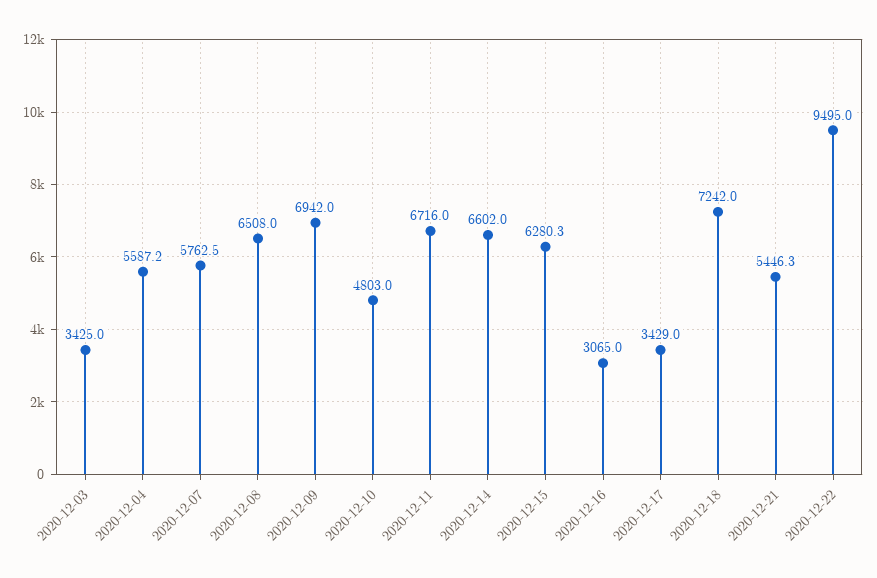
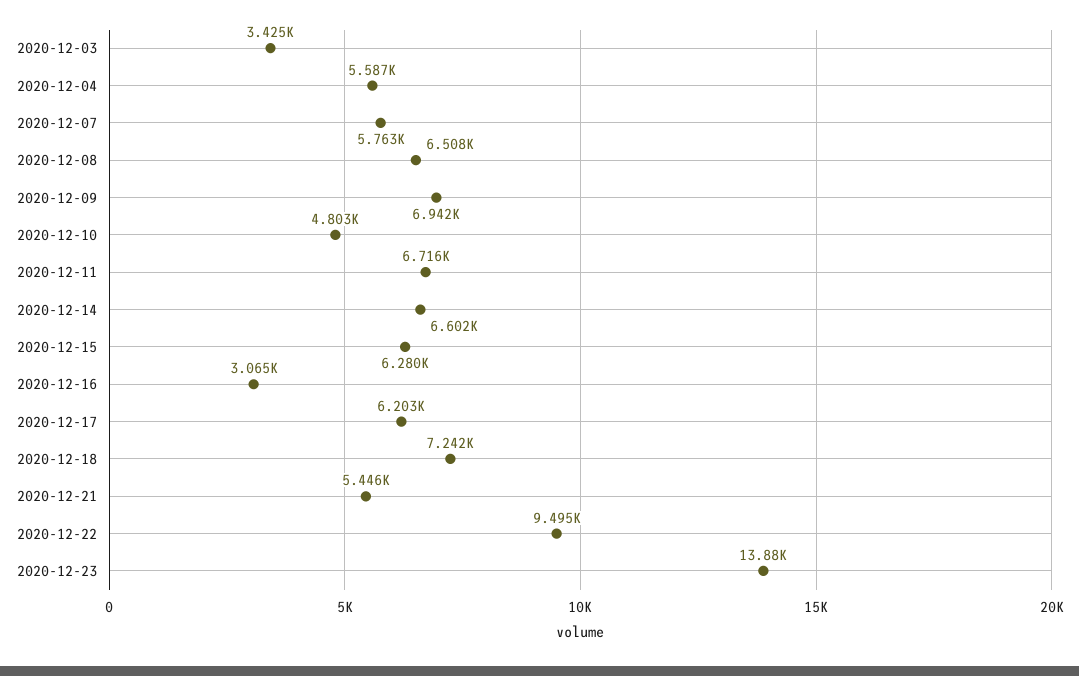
2020-12-17: 3429 -> 6203
2020-12-23: none -> 13880

